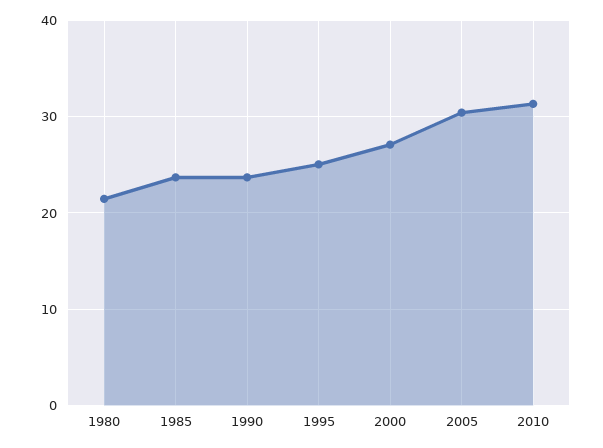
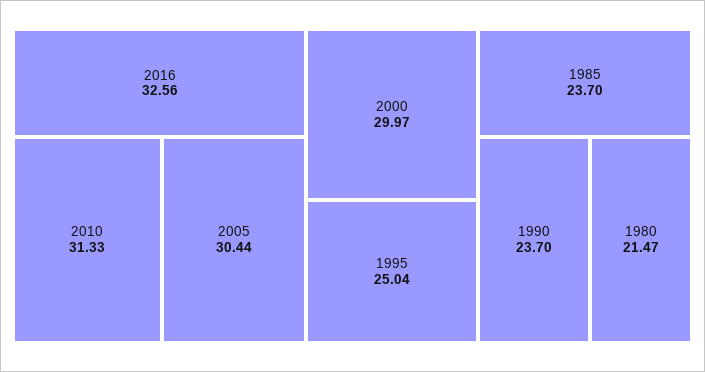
2000: 27 -> 29.97
2016: none -> 32.56

